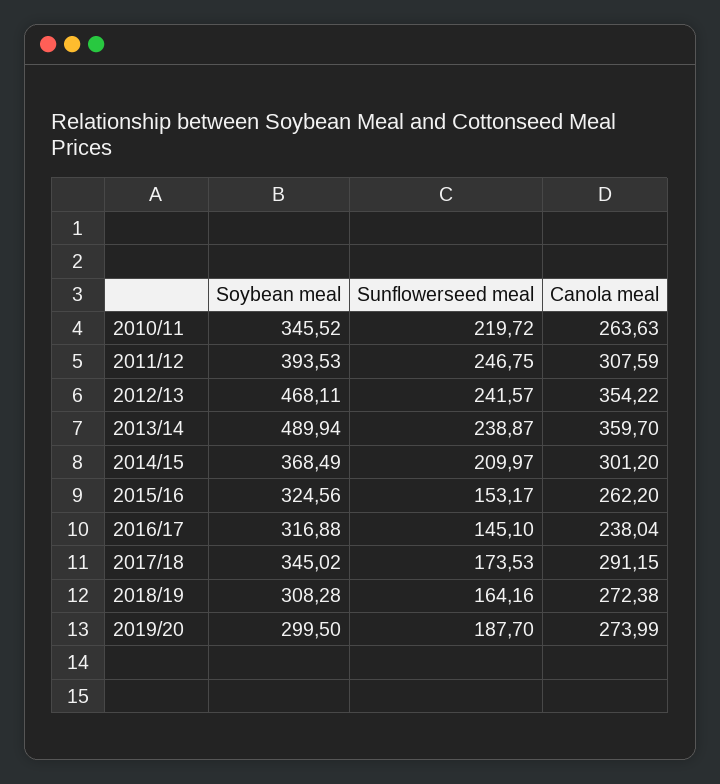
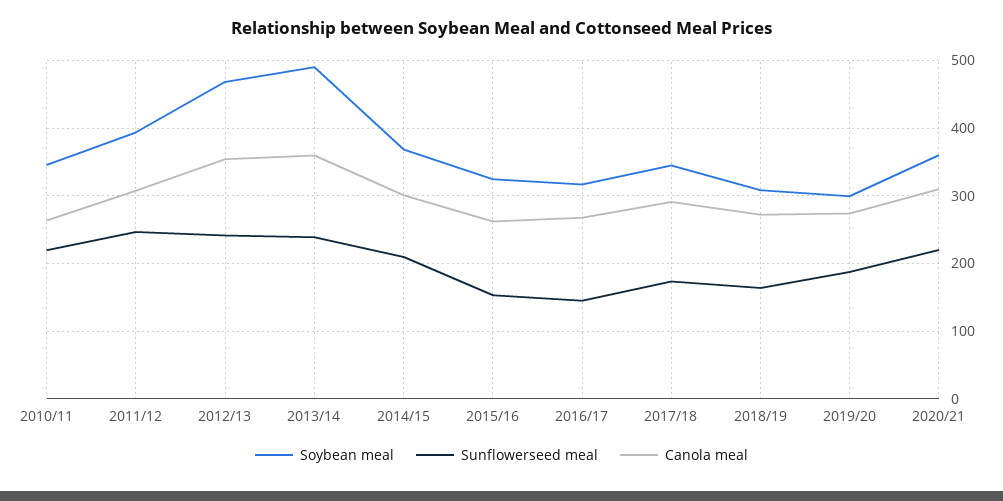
Canola meal, 2016/17: 238.04 -> 270
Soybean meal, 2020/21: none -> 360
Sunflowerseed meal, 2020/21: none -> 220
Canola meal, 2020/21: none -> 310

